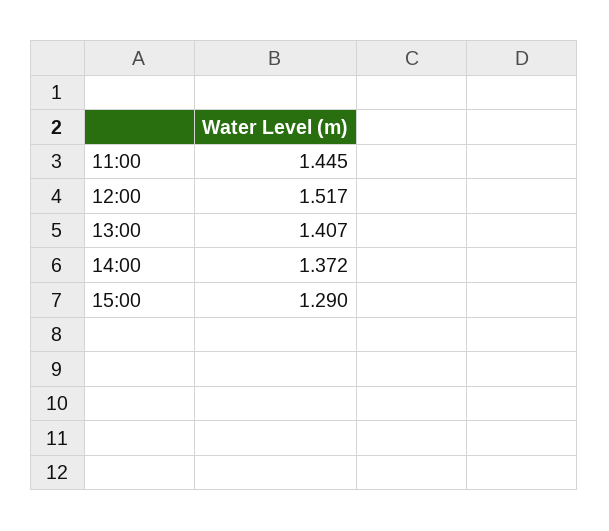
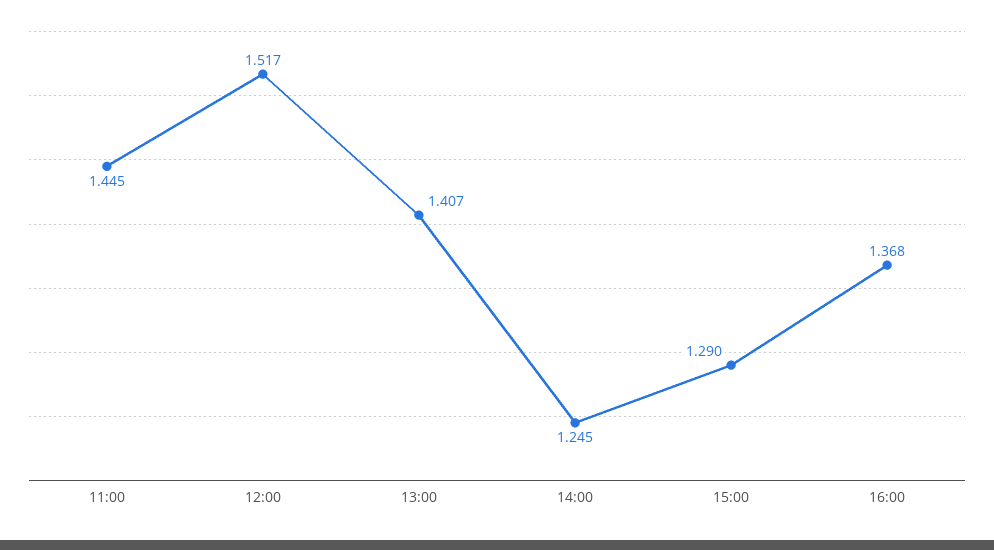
14:00: 1.372 -> 1.245
16:00: none -> 1.368

